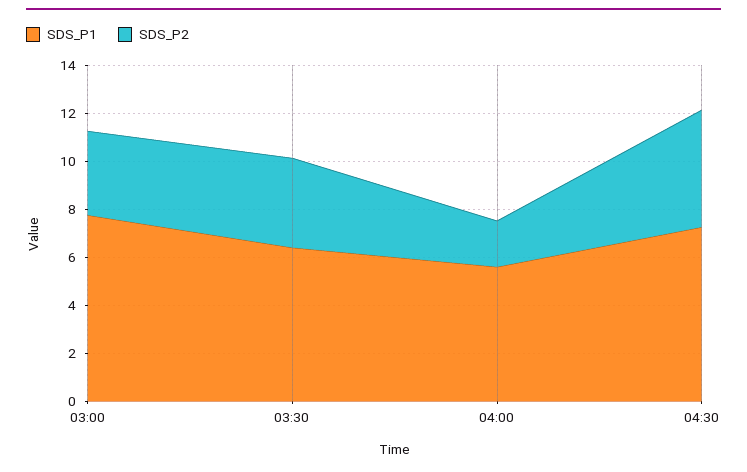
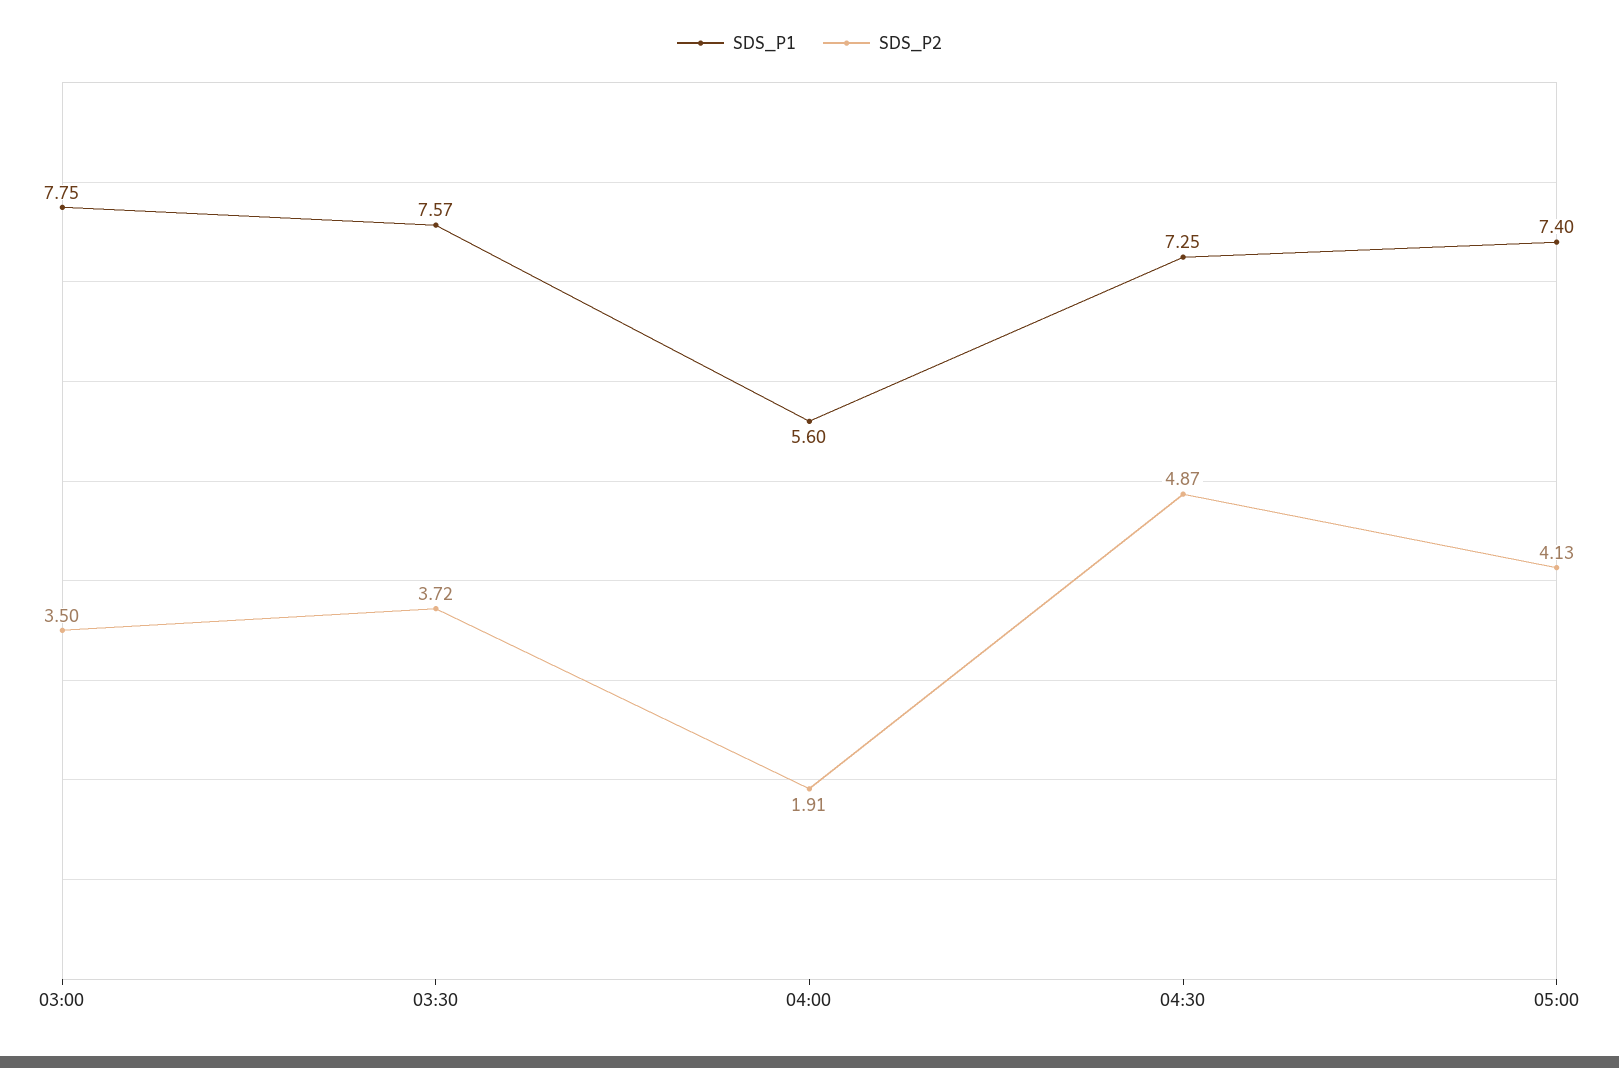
SDS_P1, 03:30: 6.5 -> 7.57
SDS_P1, 05:00: none -> 7.4
SDS_P2, 05:00: none -> 4.13

